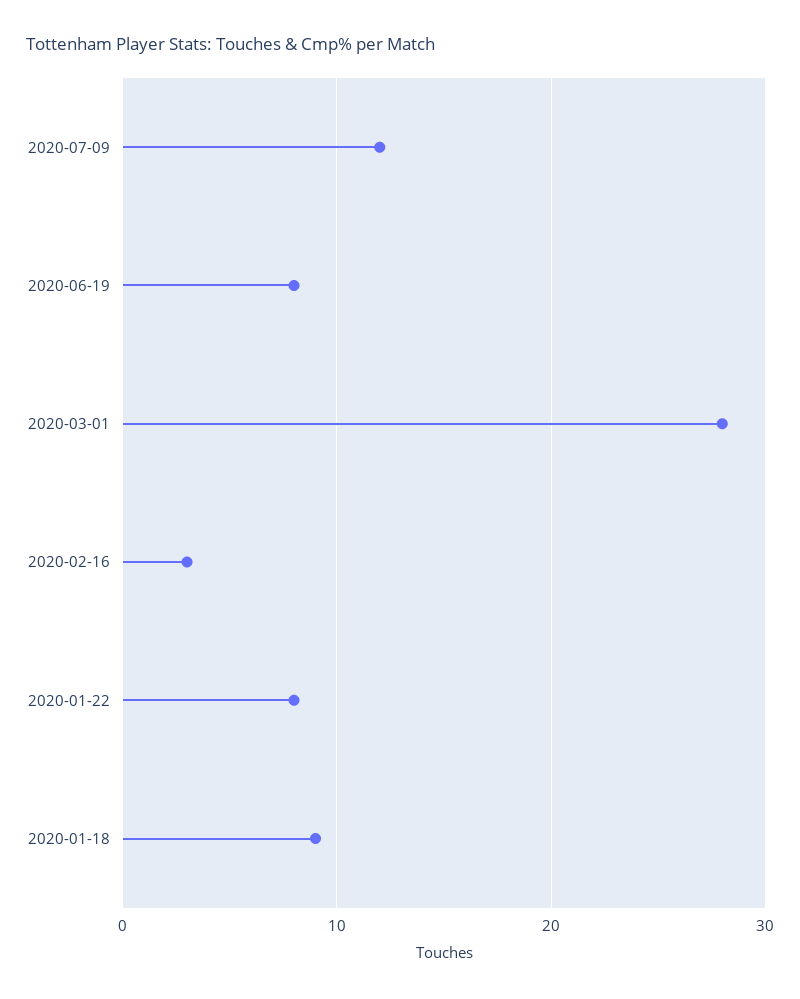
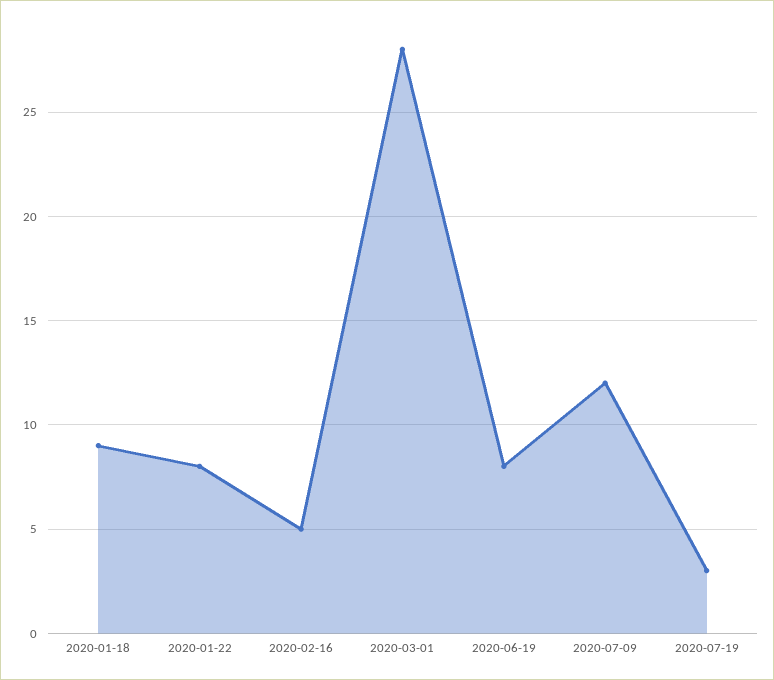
2020-02-16: 3 -> 5
2020-07-19: none -> 3

